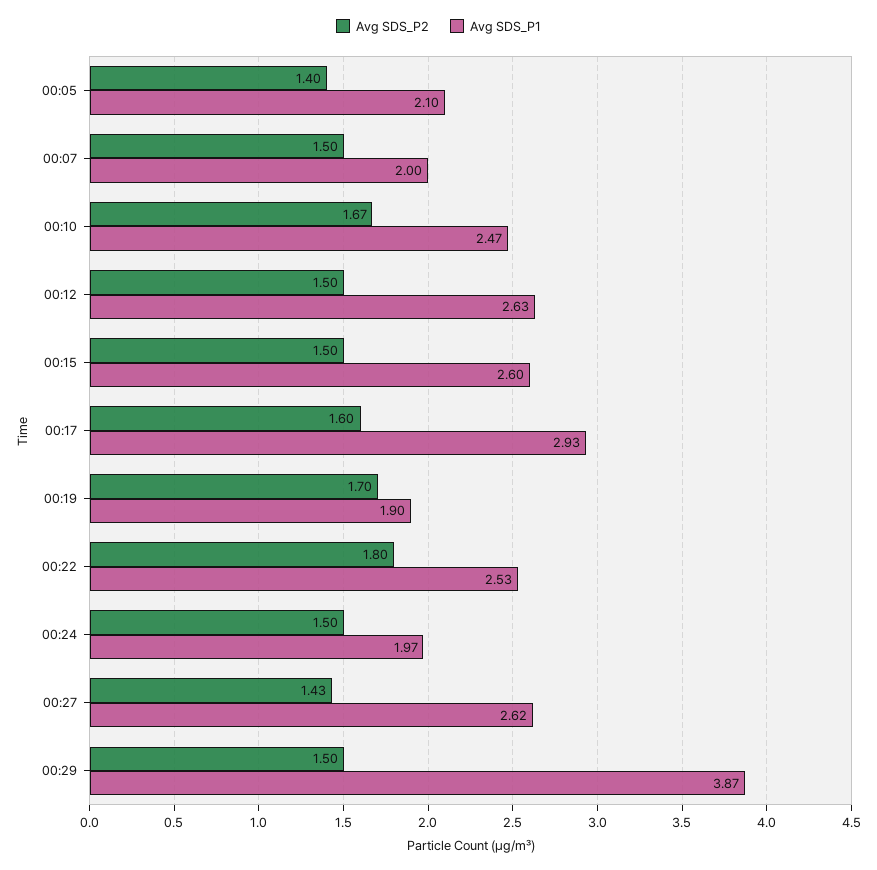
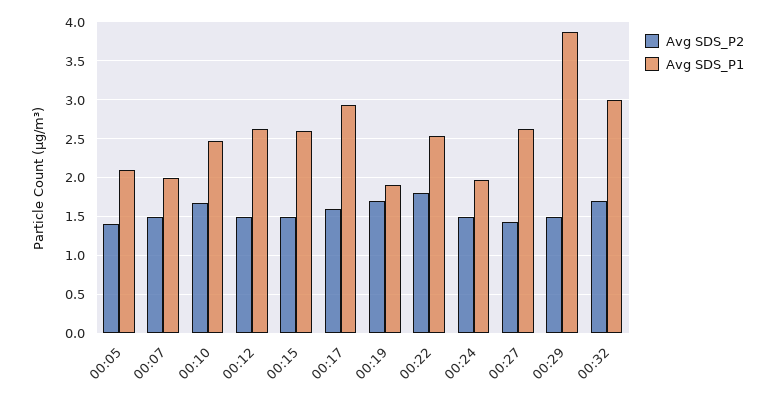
Avg SDS_P2, 00:32: none -> 1.7
Avg SDS_P1, 00:32: none -> 3

